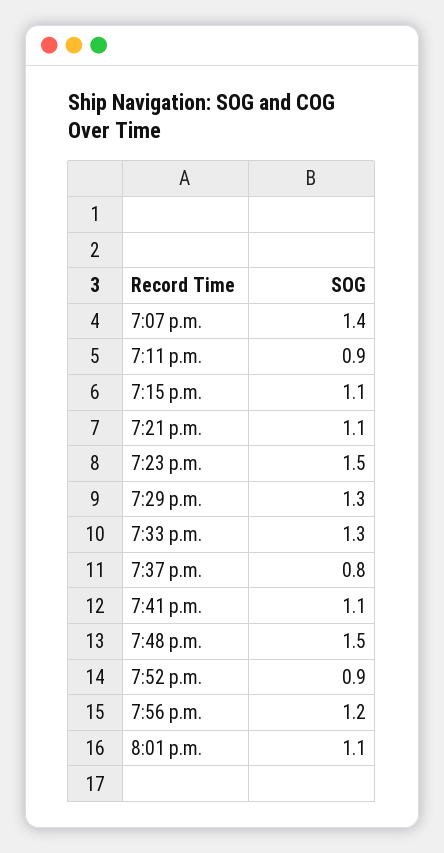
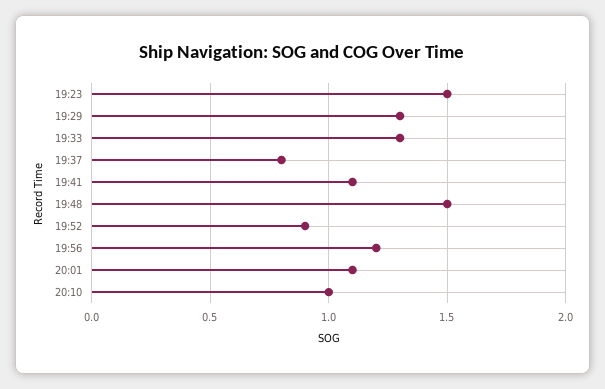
7:07 p.m.: 1.4 -> none
7:11 p.m.: 0.9 -> none
7:15 p.m.: 1.1 -> none
7:21 p.m.: 1.1 -> none
20:10: none -> 1

